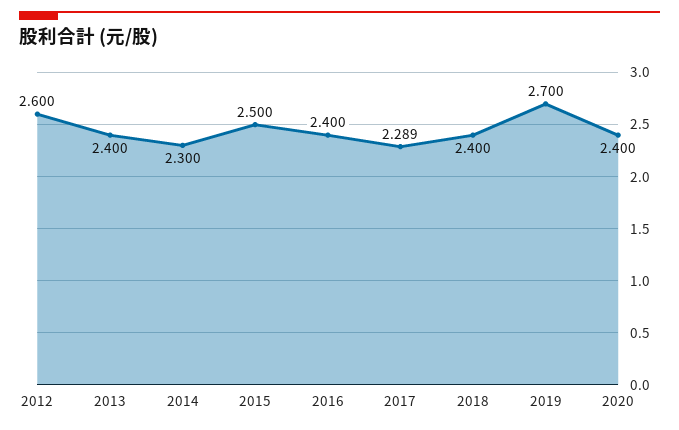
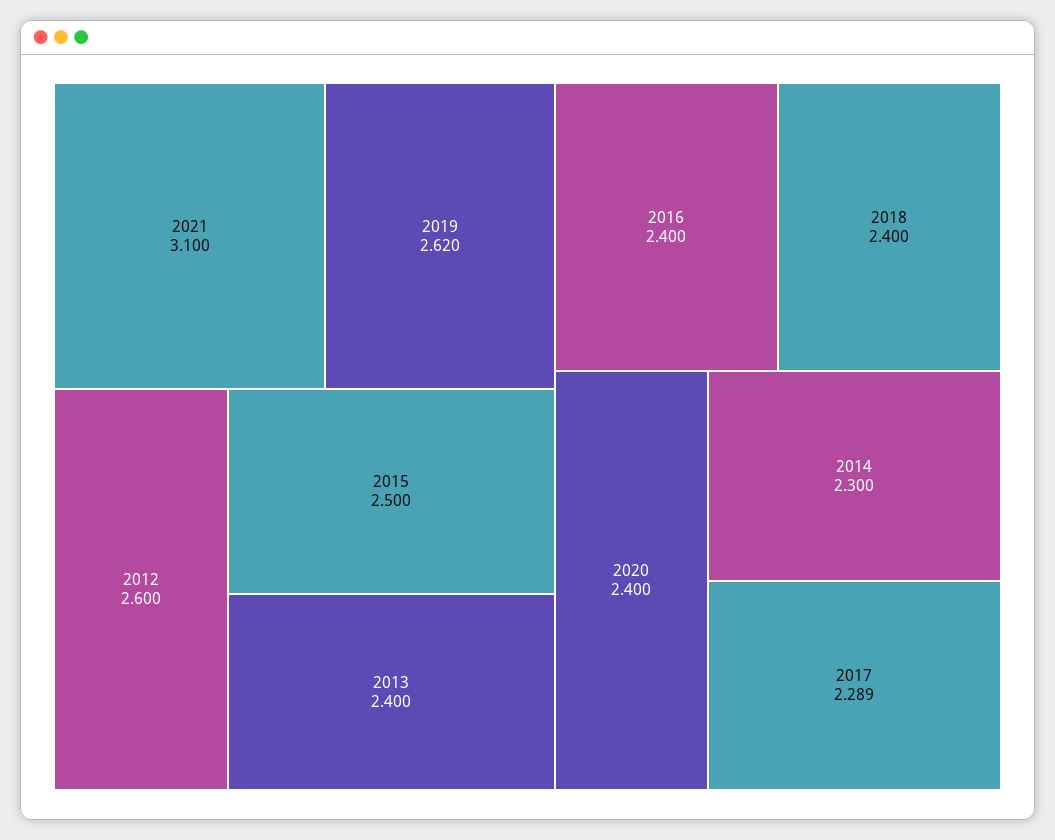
2019: 2.7 -> 2.62
2021: none -> 3.1

